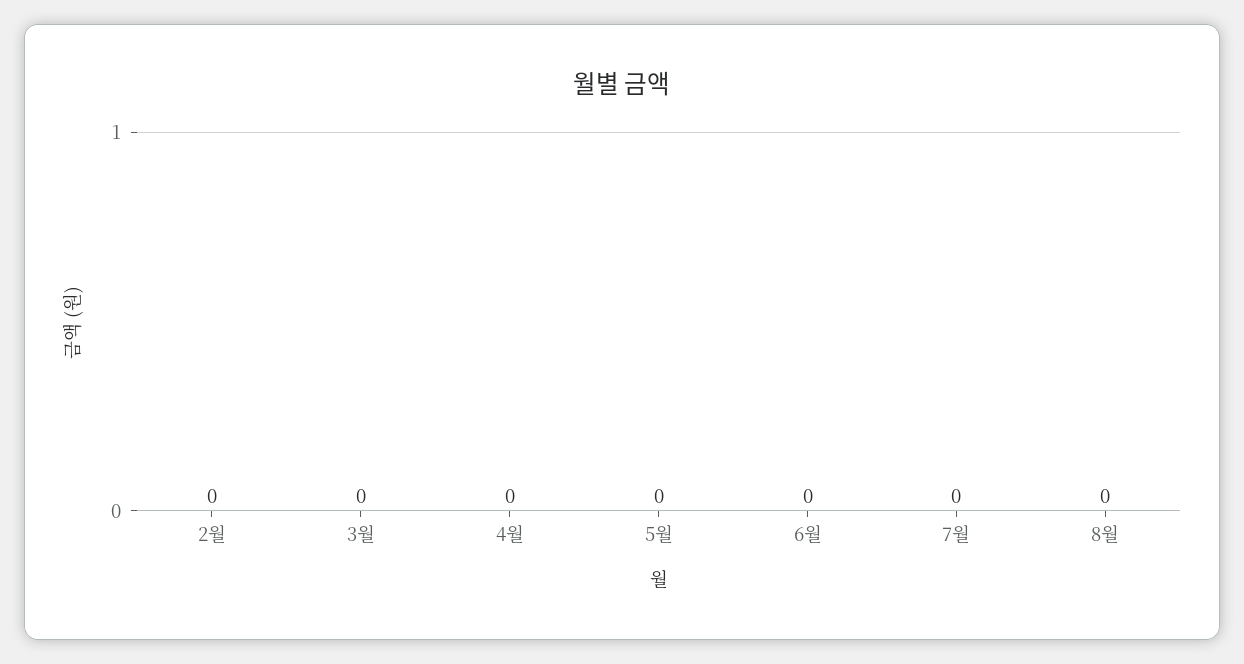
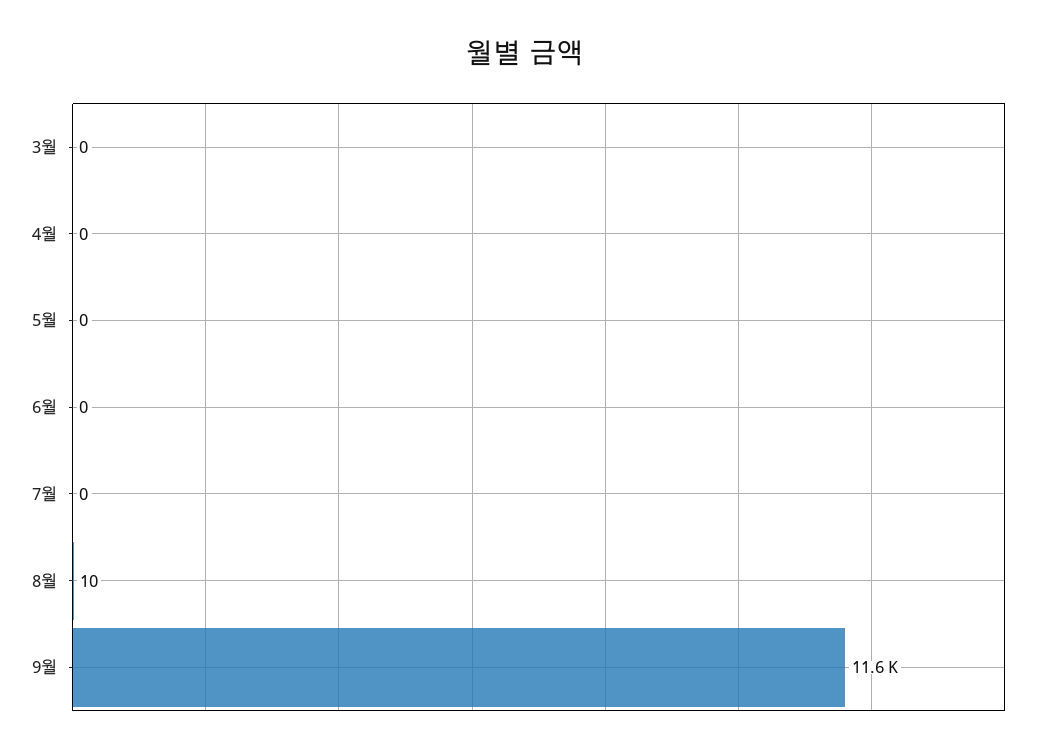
2월: 0 -> none
8월: 0 -> 10
9월: none -> 11600

